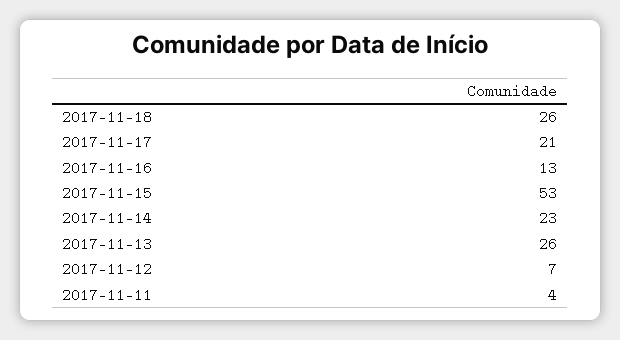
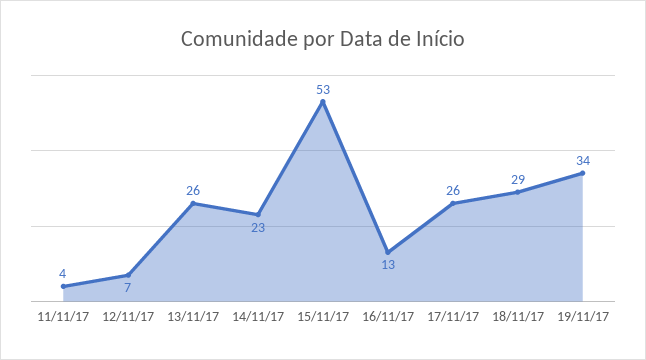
2017-11-18: 26 -> 29
2017-11-17: 21 -> 26
19/11/17: none -> 34

